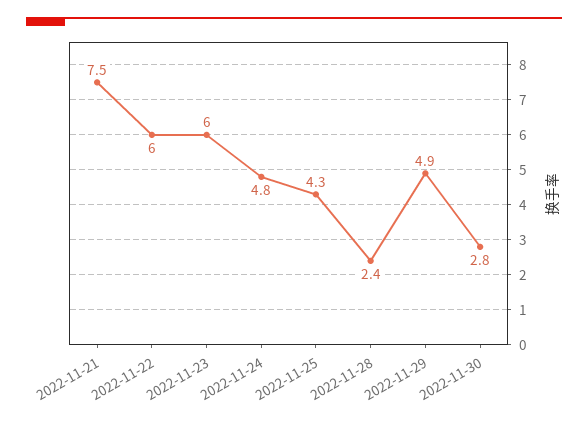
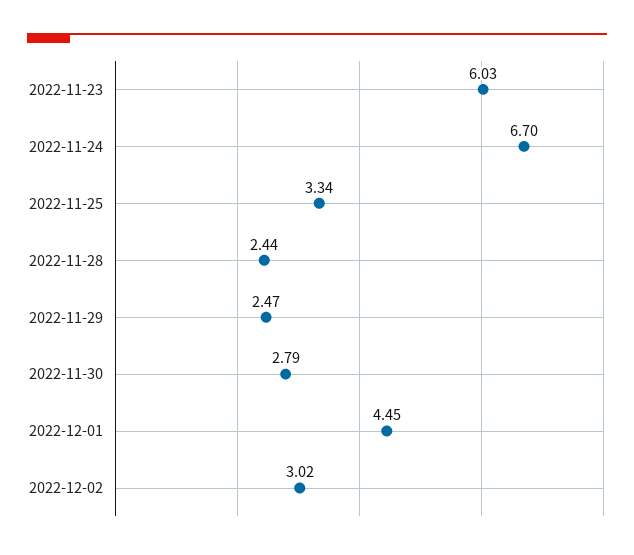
2022-11-21: 7.5 -> none
2022-11-22: 6 -> none
2022-11-24: 4.8 -> 6.7
2022-11-25: 4.3 -> 3.34
2022-11-29: 4.9 -> 2.47
2022-12-01: none -> 4.45
2022-12-02: none -> 3.02

